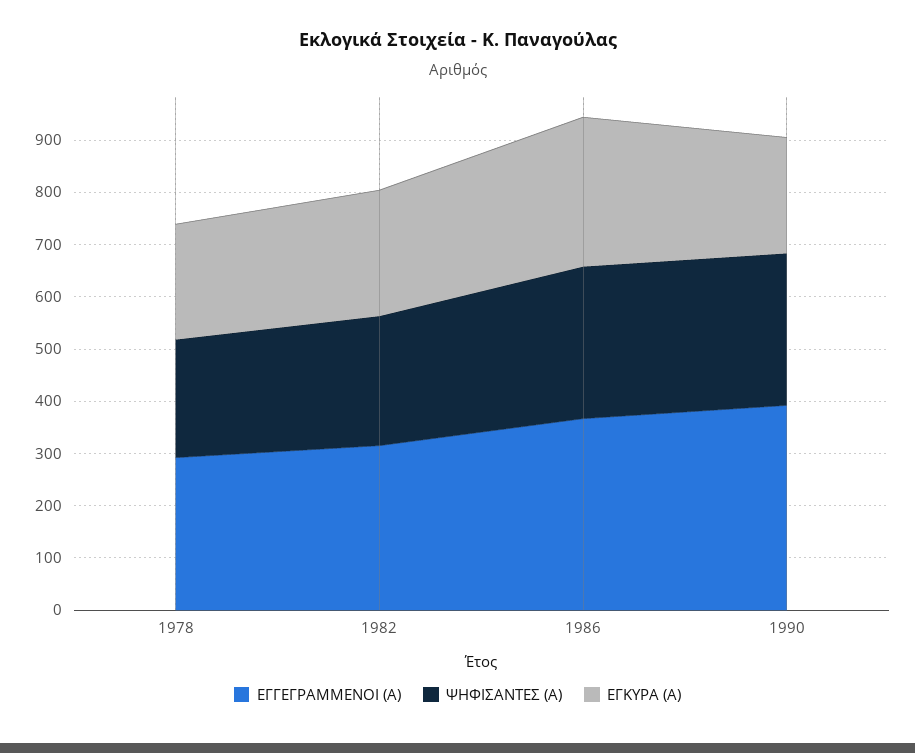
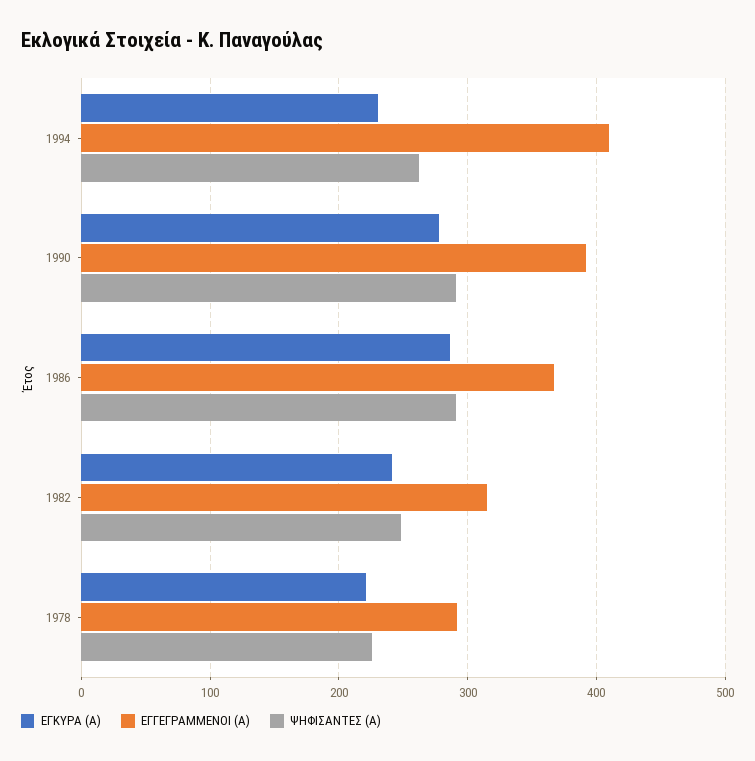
ΕΓΚΥΡΑ (Α), 1990: 220 -> 280
ΕΓΚΥΡΑ (Α), 1994: none -> 230
ΕΓΓΕΓΡΑΜΜΕΝΟΙ (Α), 1994: none -> 410
ΨΗΦΙΣΑΝΤΕΣ (Α), 1994: none -> 260

